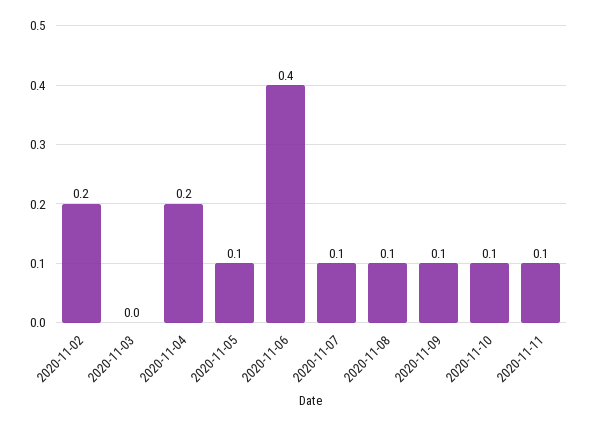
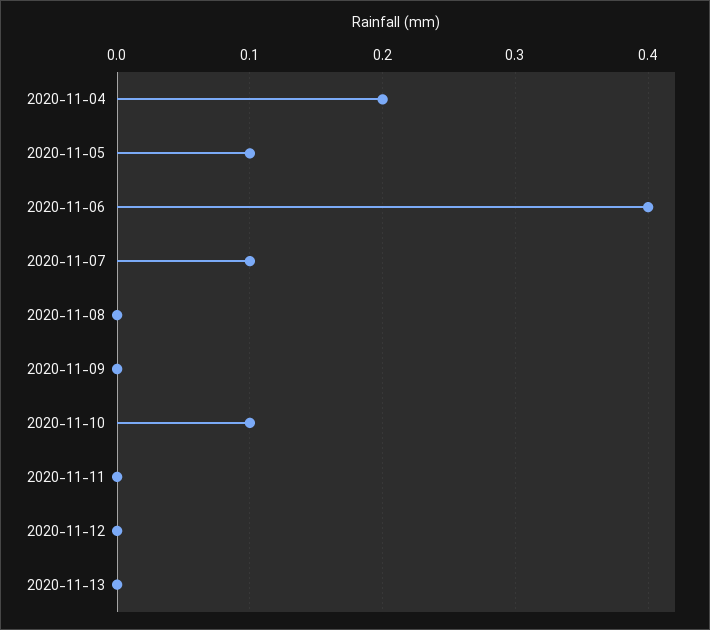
2020-11-02: 0.2 -> none
2020-11-03: 0 -> none
2020-11-08: 0.1 -> 0
2020-11-09: 0.1 -> 0
2020-11-11: 0.1 -> 0
2020-11-12: none -> 0
2020-11-13: none -> 0

